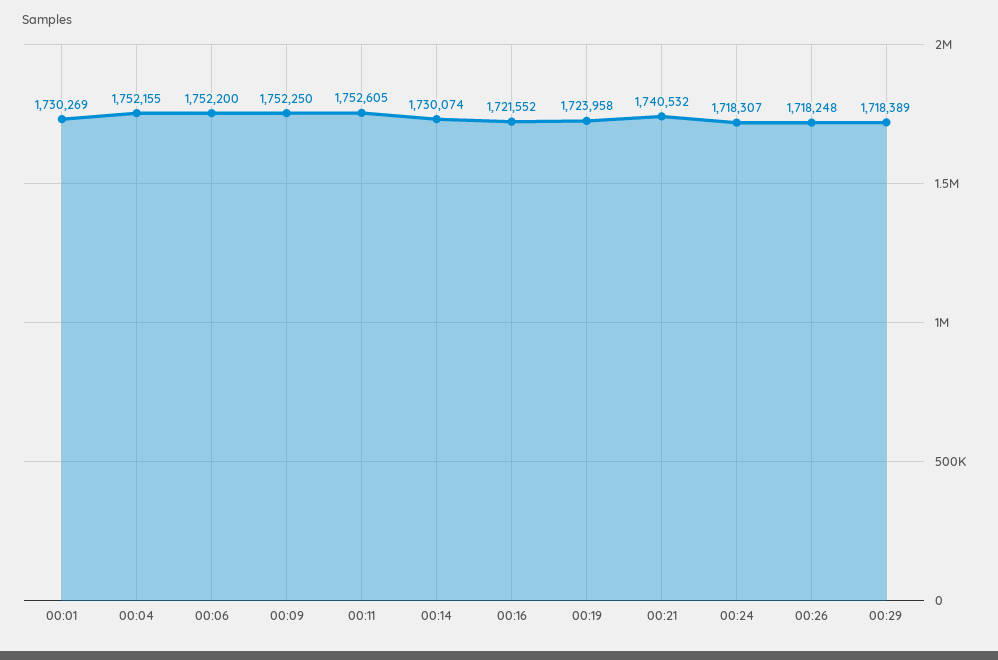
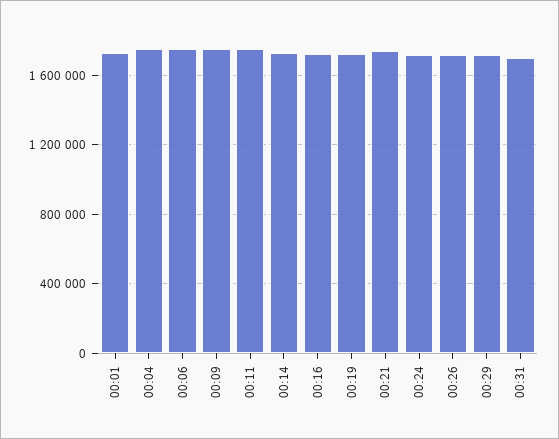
00:31: none -> 1700000

